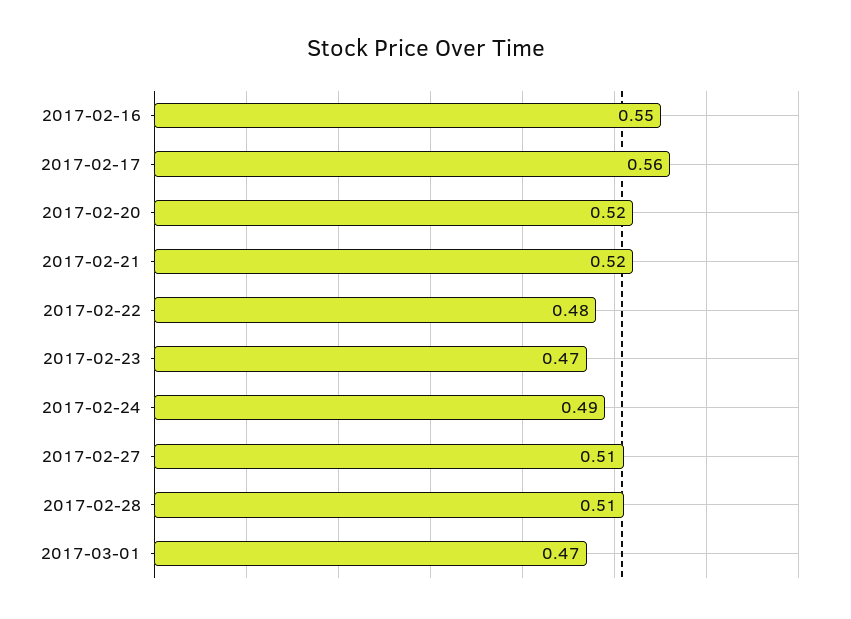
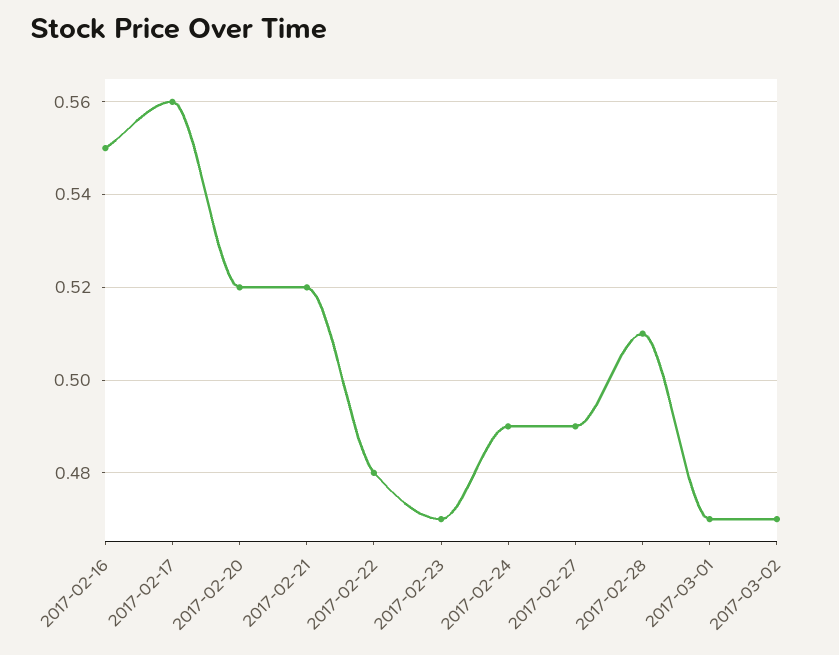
2017-02-27: 0.51 -> 0.49
2017-03-02: none -> 0.47

